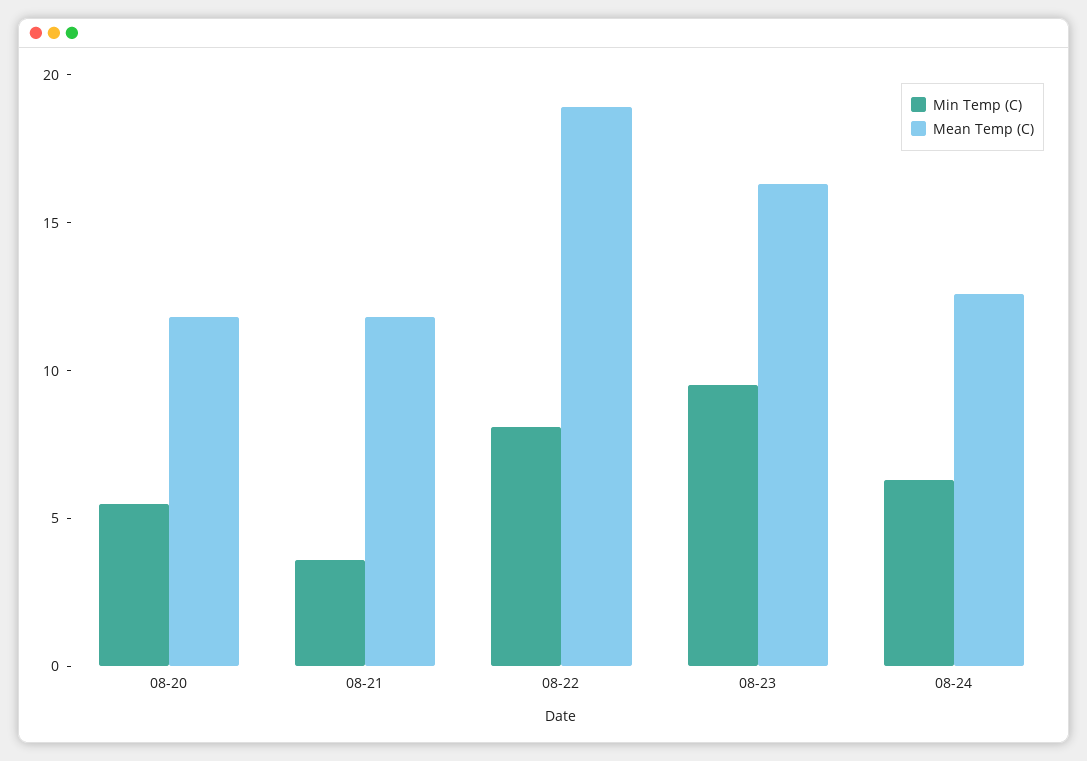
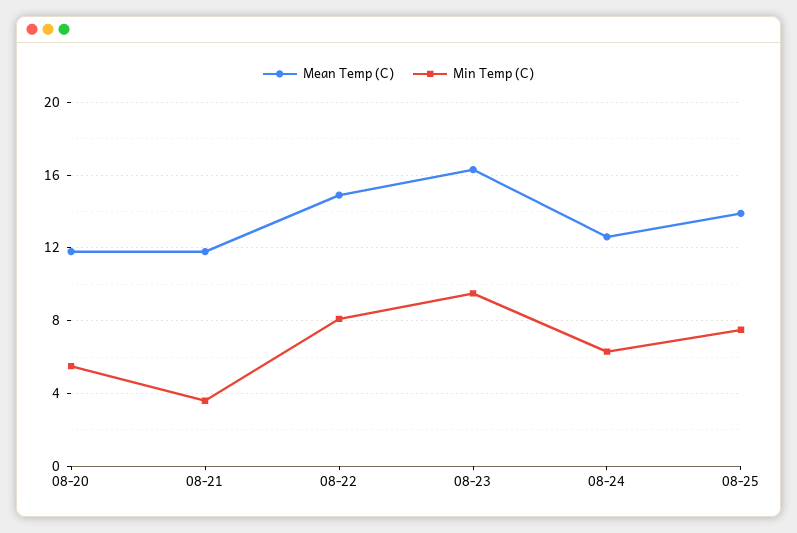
Mean Temp (C), 08-22: 19 -> 15
Mean Temp (C), 08-25: none -> 14
Min Temp (C), 08-25: none -> 7.5

